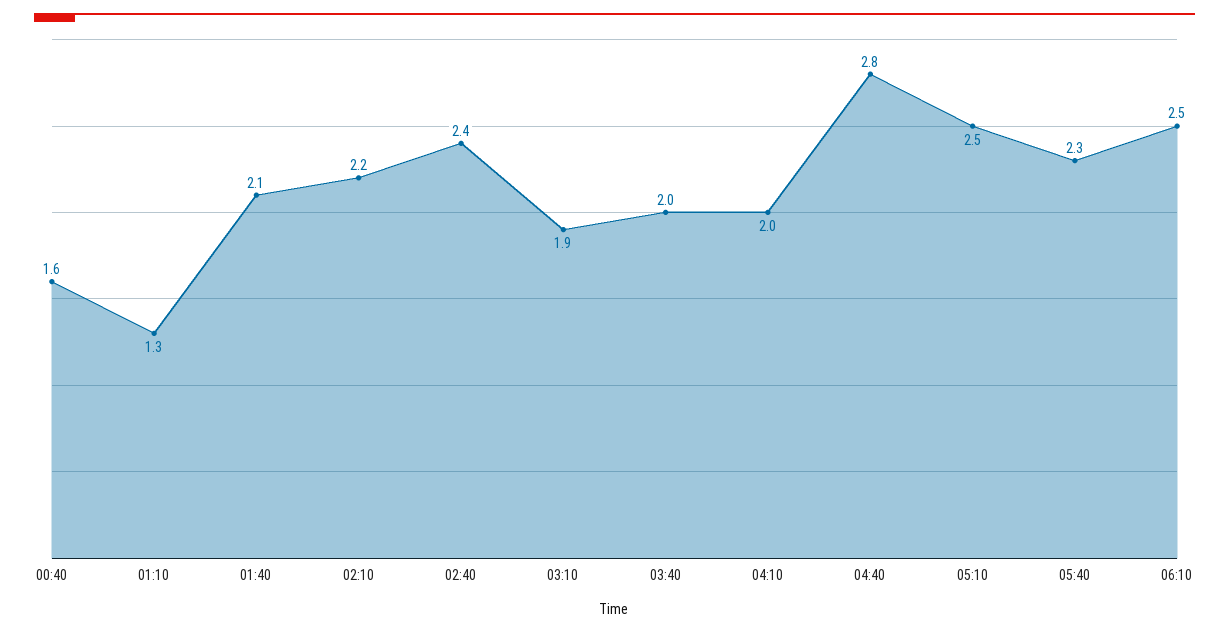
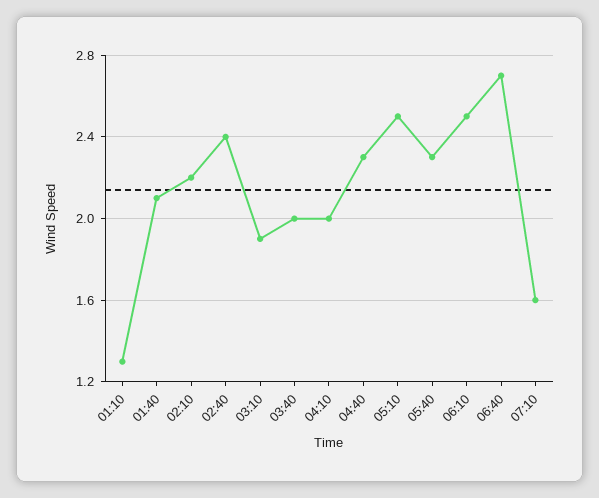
00:40: 1.6 -> none
04:40: 2.8 -> 2.3
06:40: none -> 2.7
07:10: none -> 1.6

